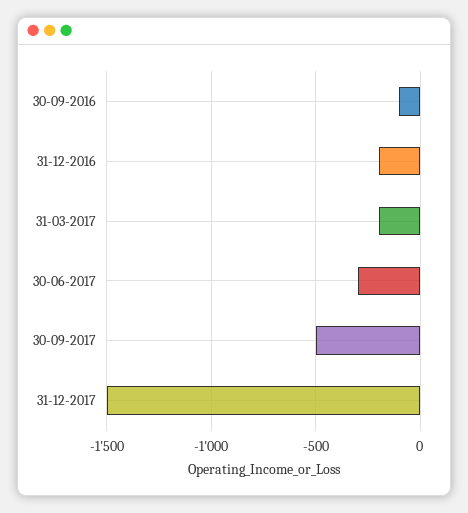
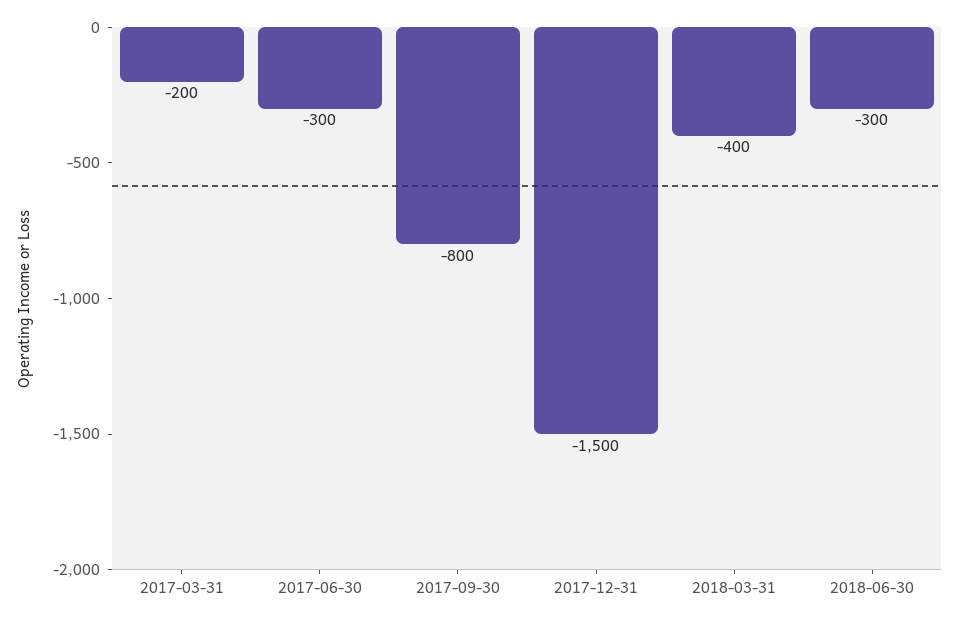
30-09-2016: -100 -> none
31-12-2016: -200 -> none
30-09-2017: -500 -> -800
2018-03-31: none -> -400
2018-06-30: none -> -300

